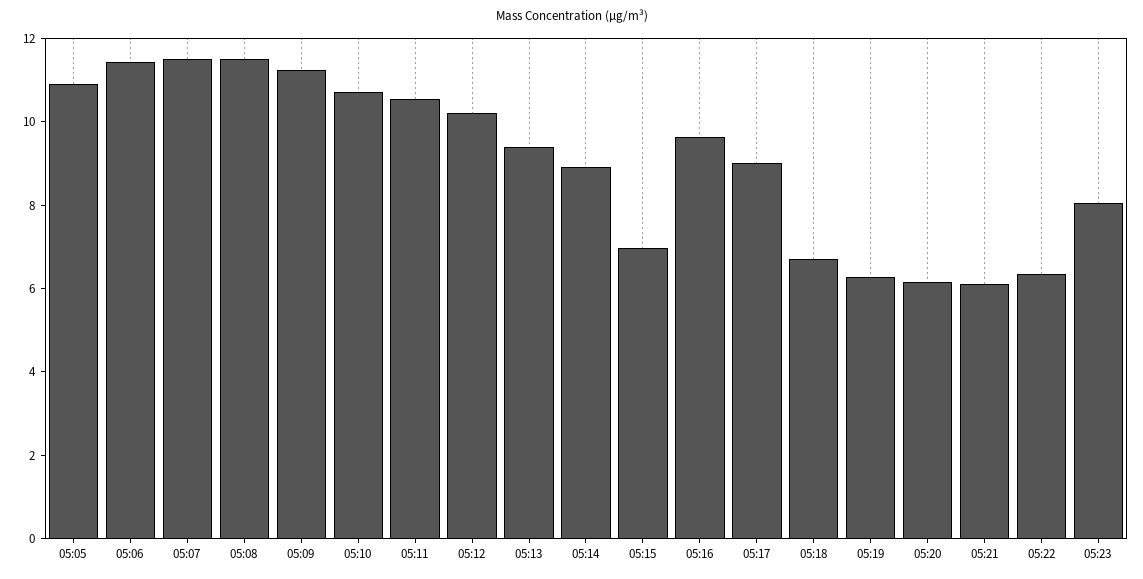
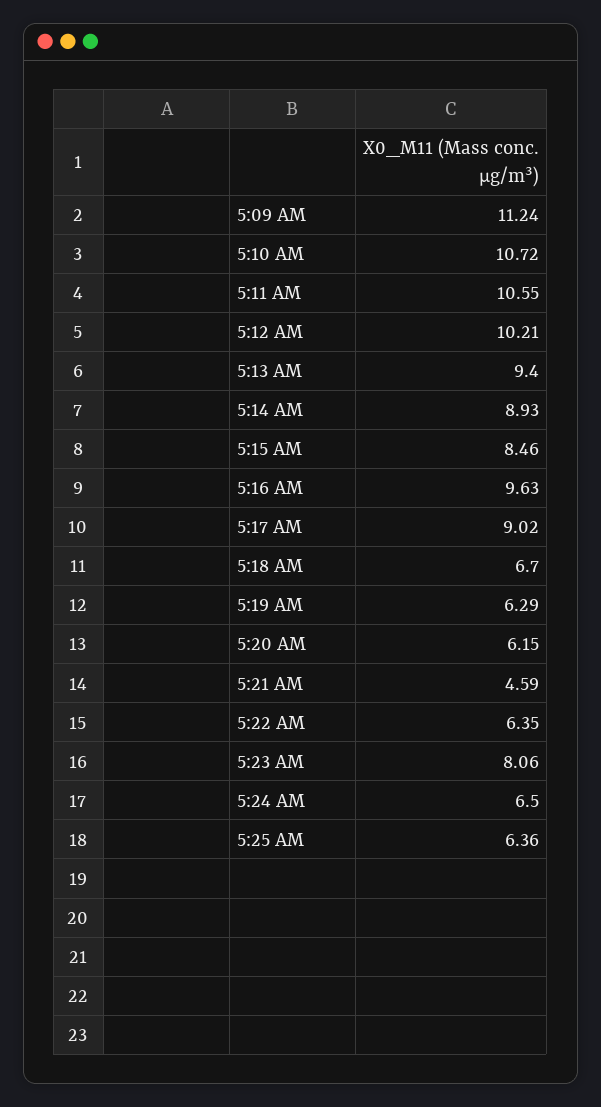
05:05: 11 -> none
05:06: 11.5 -> none
05:07: 11.5 -> none
05:08: 11.5 -> none
05:15: 7 -> 8.46
05:21: 6 -> 4.59
5:24 AM: none -> 6.5
5:25 AM: none -> 6.36

